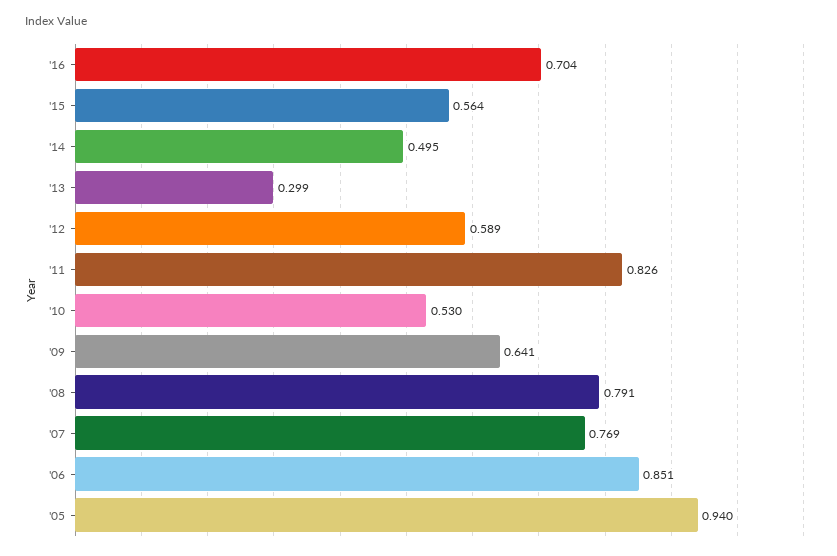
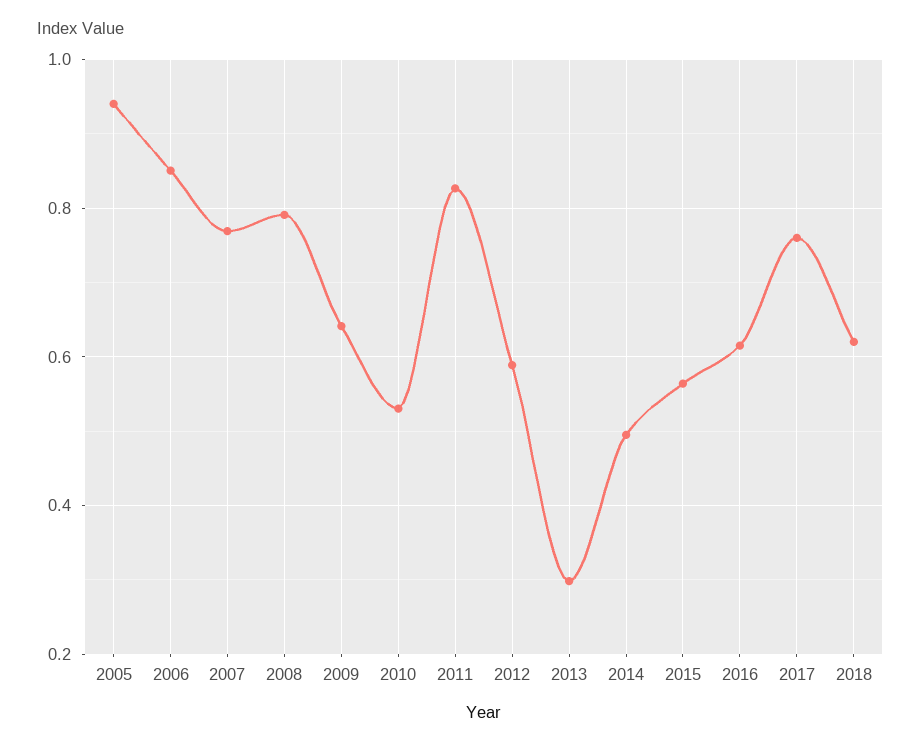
'16: 0.704 -> 0.62
2017: none -> 0.76
2018: none -> 0.62

